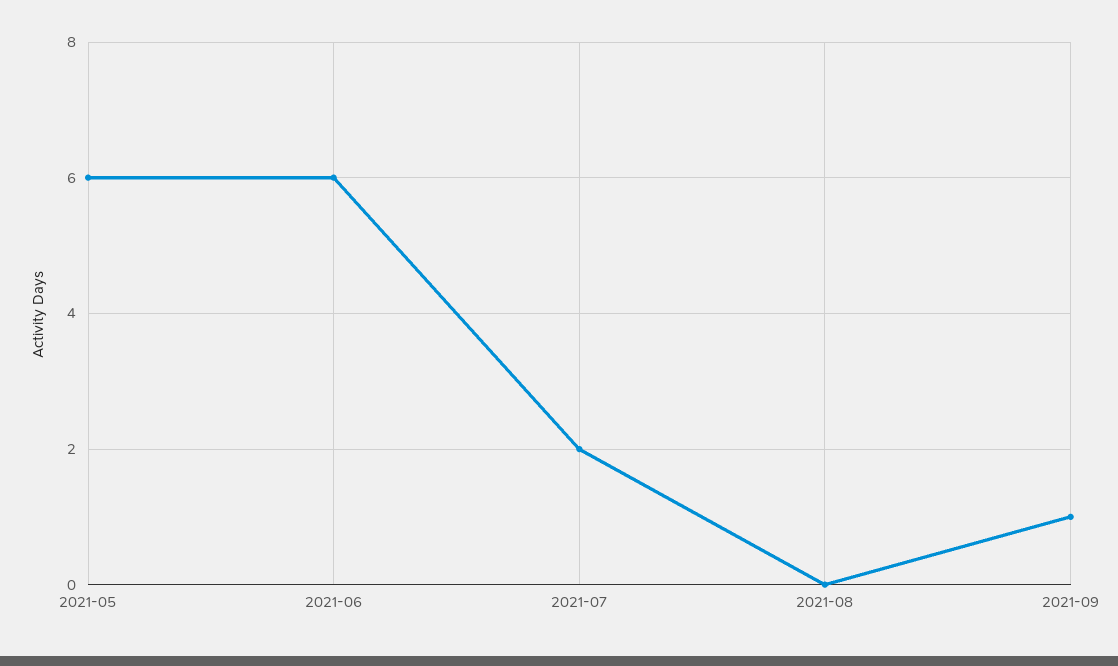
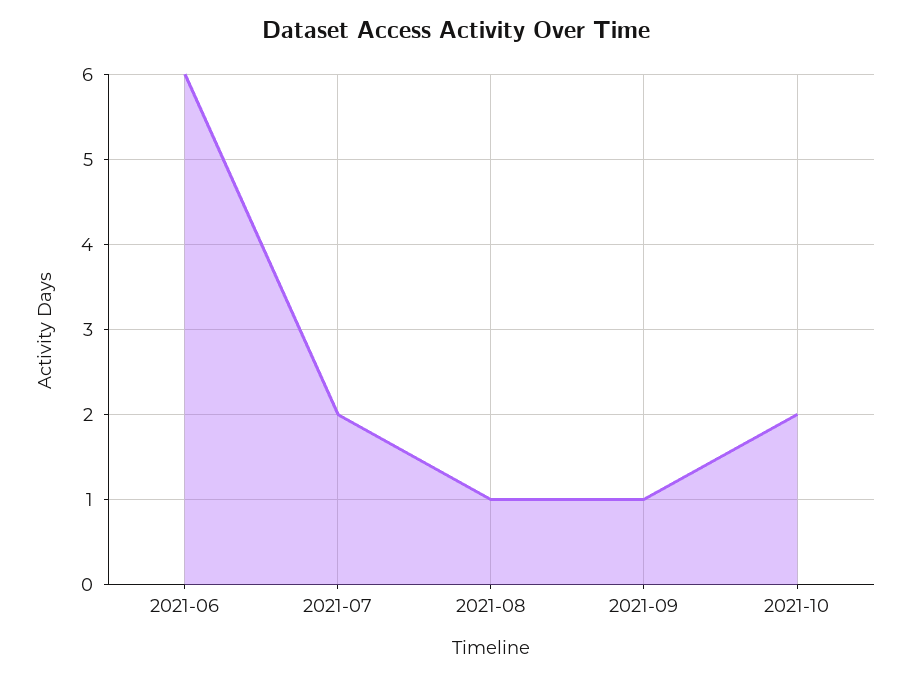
2021-05: 6 -> none
2021-08: 0 -> 1
2021-10: none -> 2

